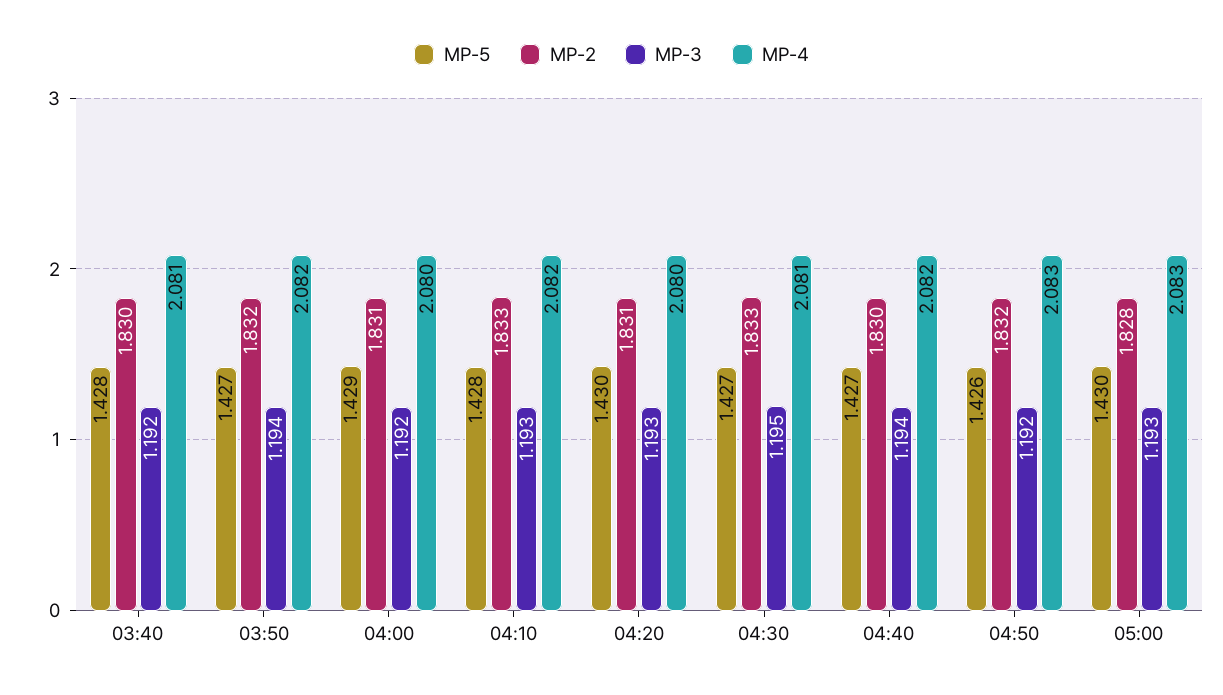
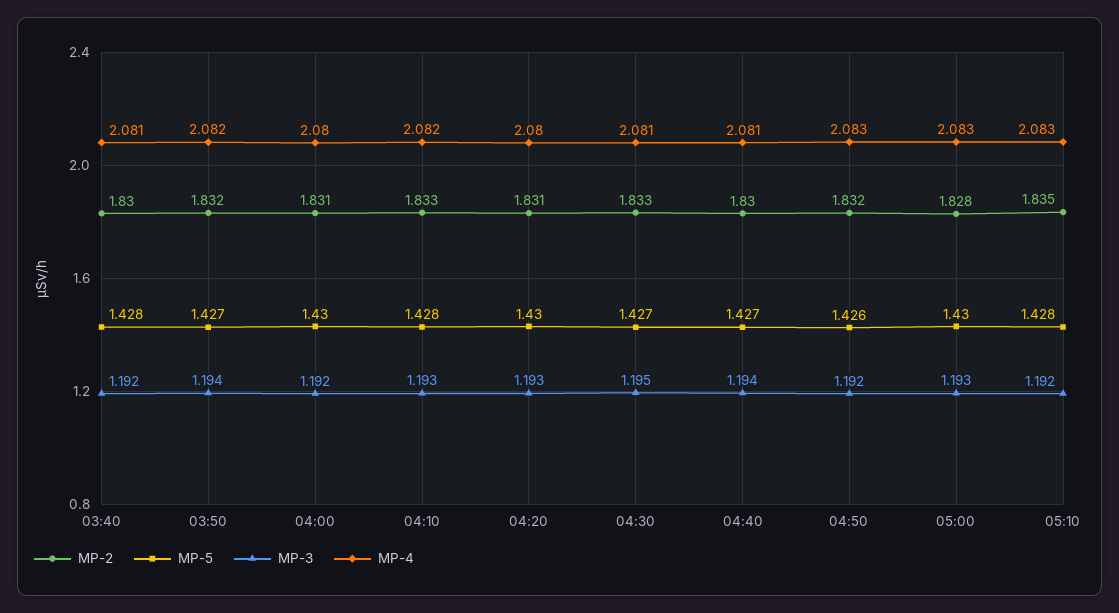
MP-5, 04:00: 1.429 -> 1.43
MP-4, 04:40: 2.082 -> 2.081
MP-2, 05:10: none -> 1.835
MP-5, 05:10: none -> 1.428
MP-3, 05:10: none -> 1.192
MP-4, 05:10: none -> 2.083

